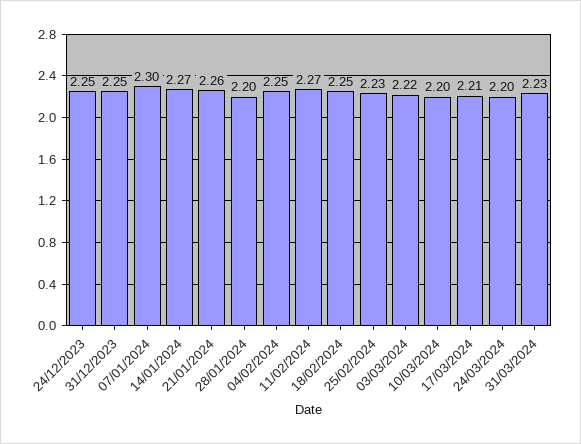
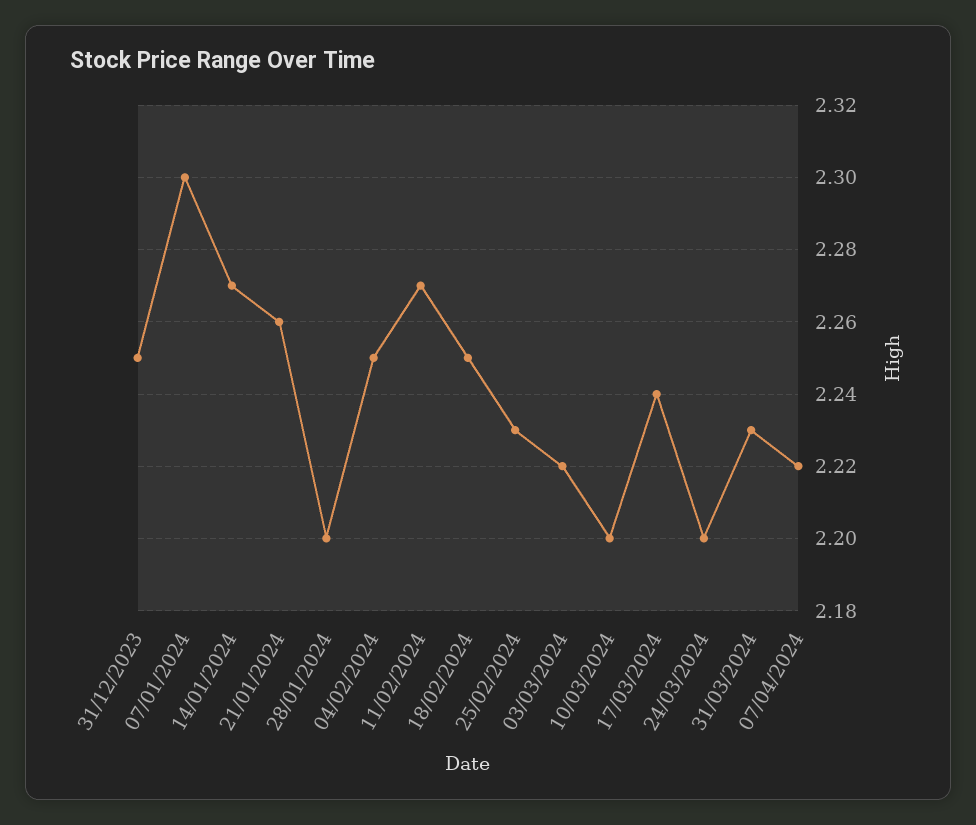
24/12/2023: 2.25 -> none
17/03/2024: 2.21 -> 2.24
07/04/2024: none -> 2.22

